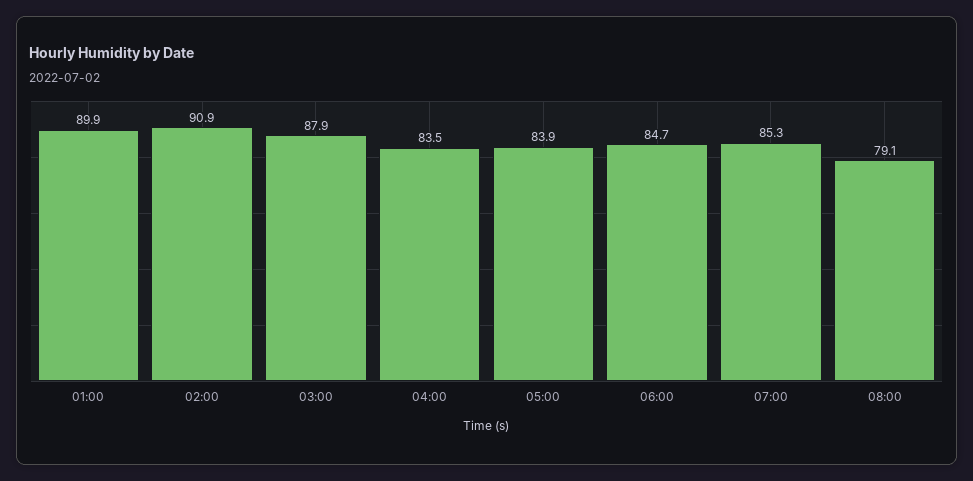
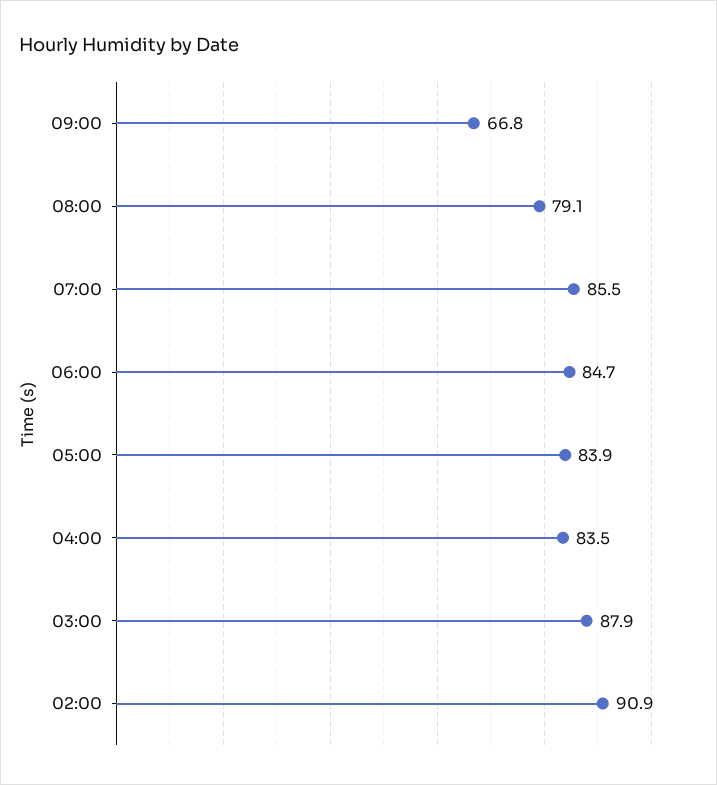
01:00: 89.9 -> none
07:00: 85.3 -> 85.5
09:00: none -> 66.8

